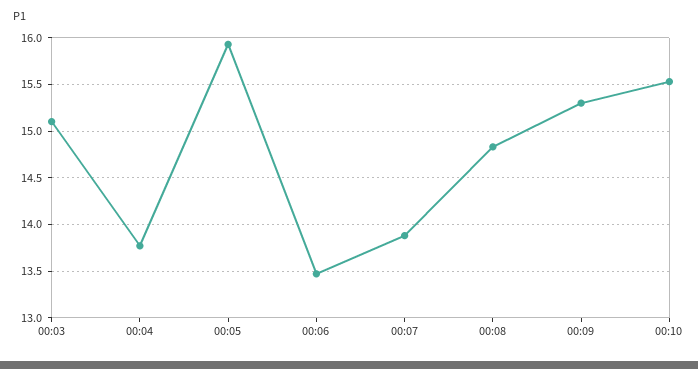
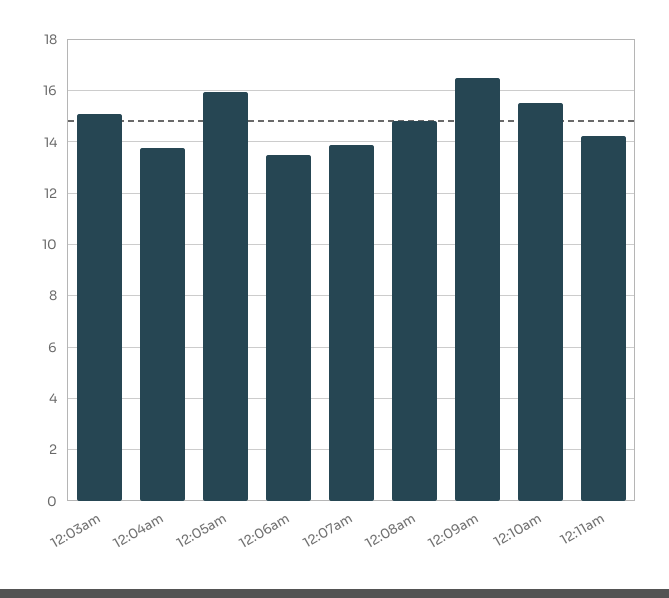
00:09: 15.3 -> 16.5
12:11am: none -> 14.25

